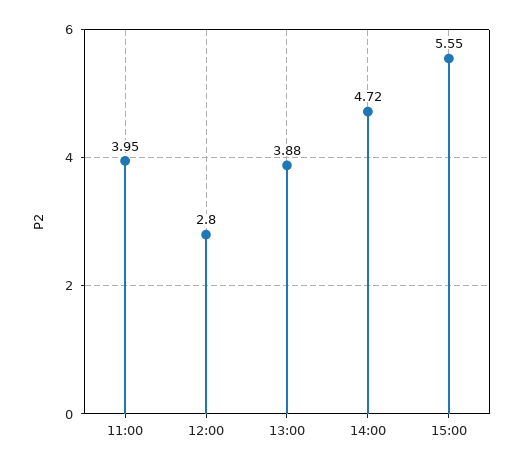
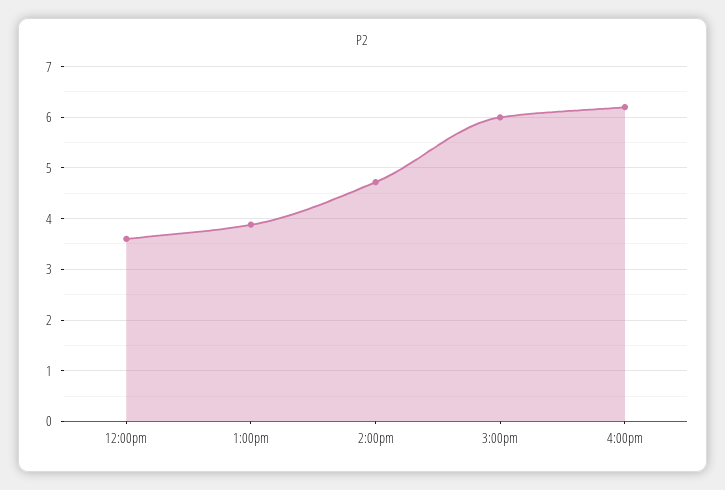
11:00: 3.95 -> none
12:00: 2.8 -> 3.6
15:00: 5.55 -> 6
4:00pm: none -> 6.2

